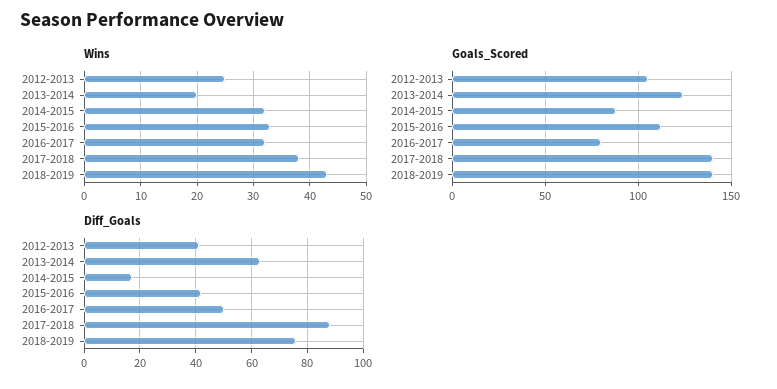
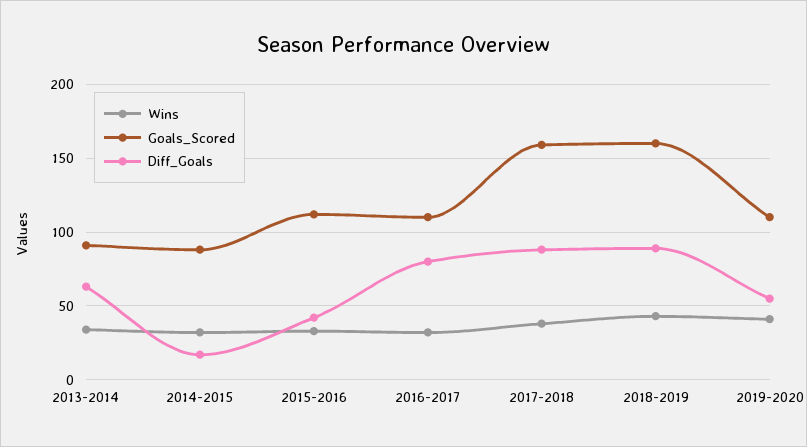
Wins, 2012-2013: 25 -> none
Wins, 2013-2014: 20 -> 35
Goals_Scored, 2012-2013: 105 -> none
Goals_Scored, 2013-2014: 125 -> 90
Goals_Scored, 2016-2017: 80 -> 110
Goals_Scored, 2017-2018: 140 -> 160
Goals_Scored, 2018-2019: 140 -> 160
Diff_Goals, 2012-2013: 40 -> none
Diff_Goals, 2016-2017: 50 -> 80
Diff_Goals, 2018-2019: 75 -> 90
Wins, 2019-2020: none -> 40
Goals_Scored, 2019-2020: none -> 110
Diff_Goals, 2019-2020: none -> 55

